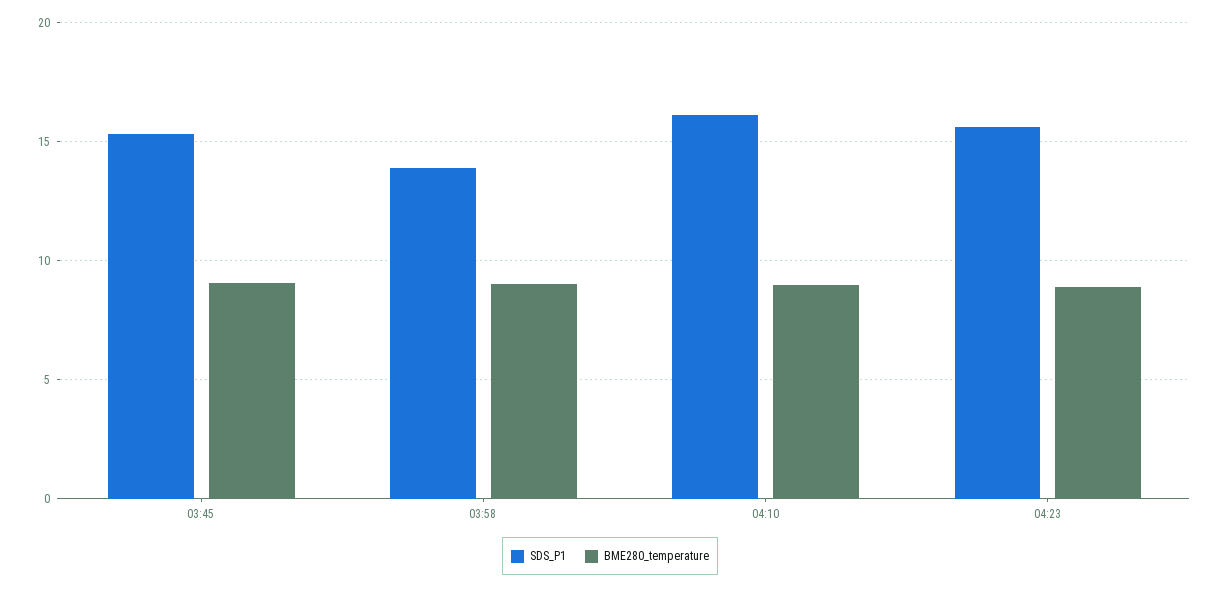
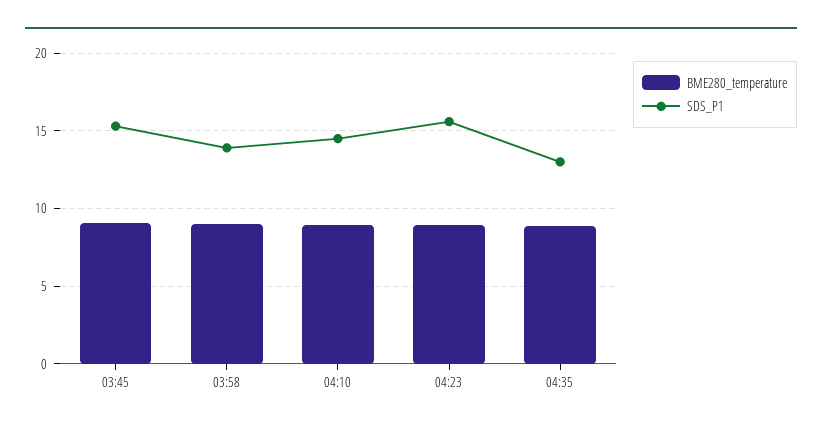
SDS_P1, 04:10: 16 -> 14.5
BME280_temperature, 04:35: none -> 9
SDS_P1, 04:35: none -> 13

